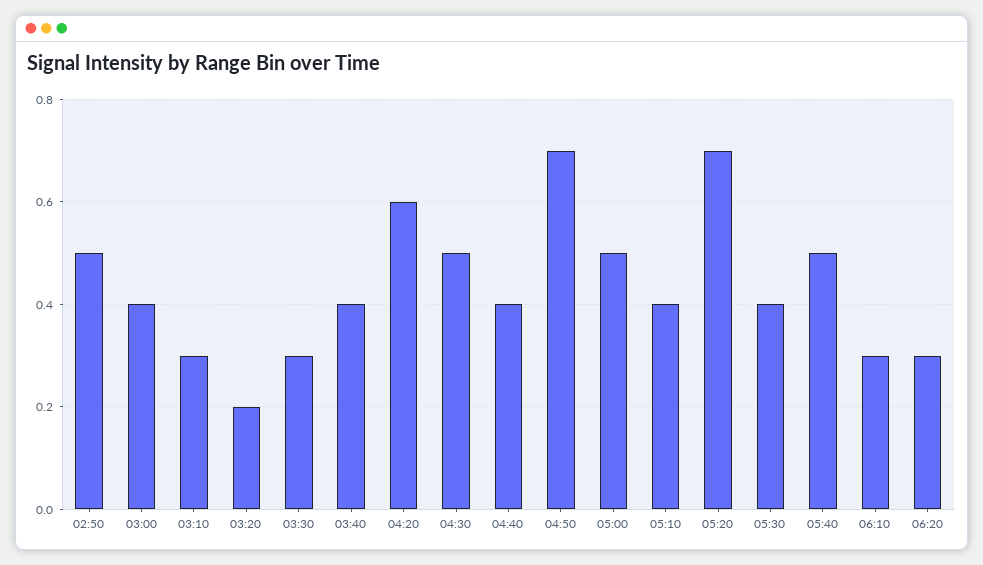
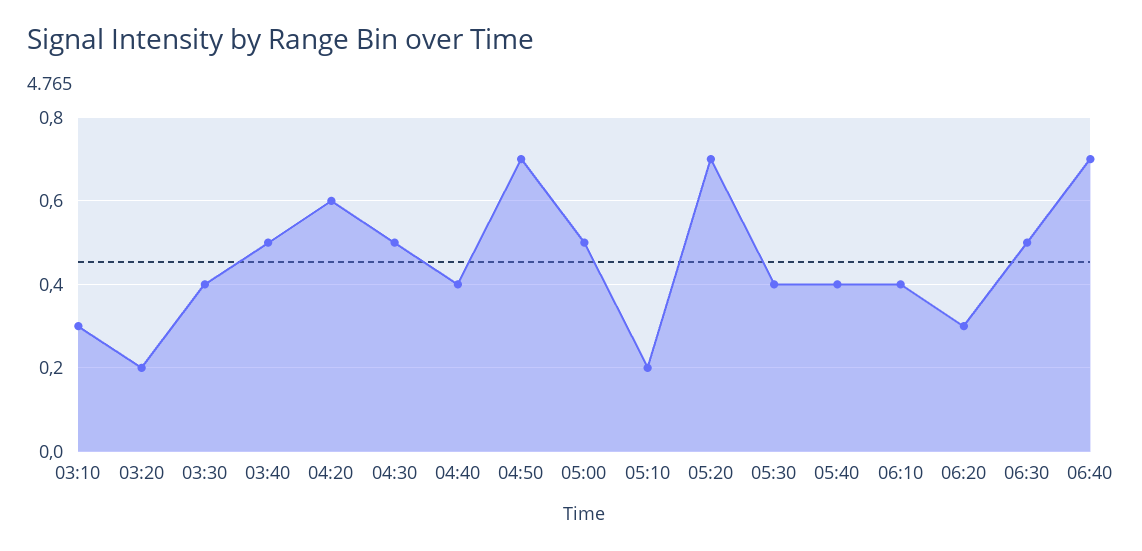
02:50: 0.5 -> none
03:00: 0.4 -> none
03:30: 0.3 -> 0.4
03:40: 0.4 -> 0.5
05:10: 0.4 -> 0.2
05:40: 0.5 -> 0.4
06:10: 0.3 -> 0.4
06:30: none -> 0.5
06:40: none -> 0.7

